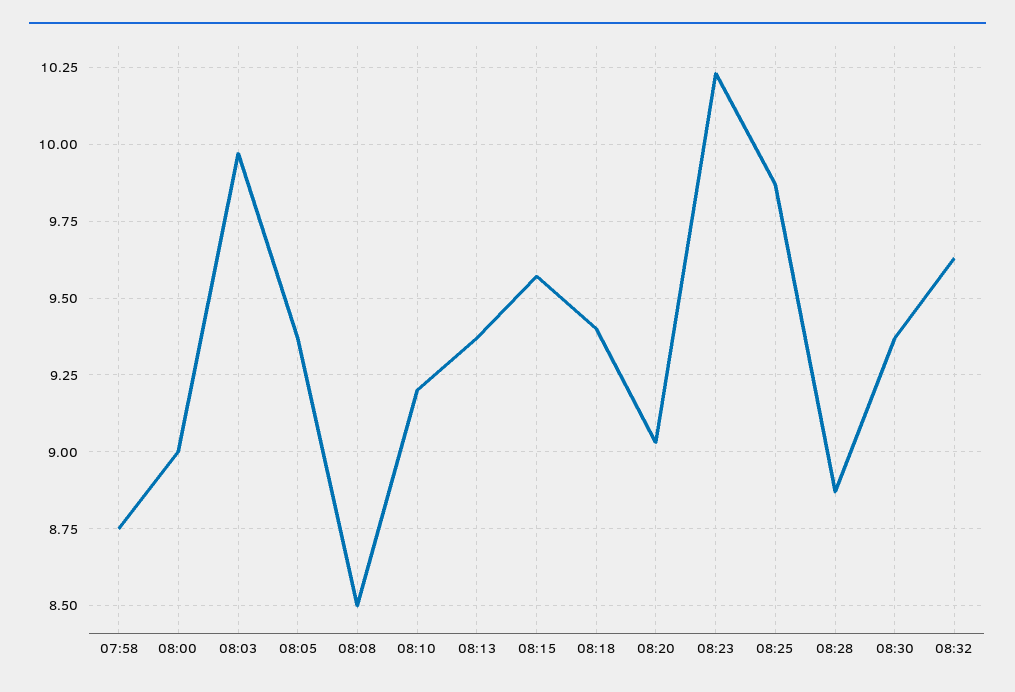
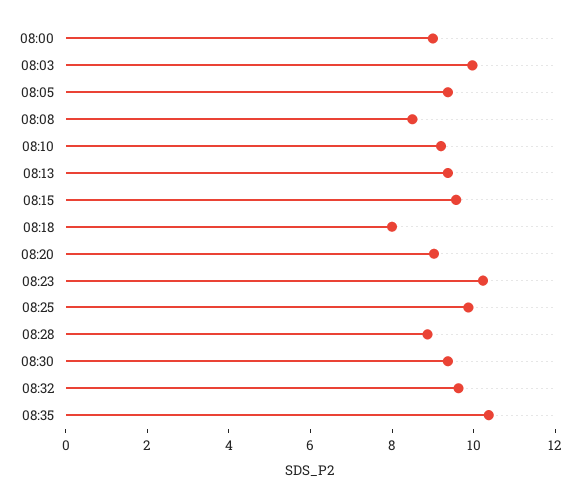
07:58: 8.75 -> none
08:18: 9.4 -> 8
08:35: none -> 10.5

